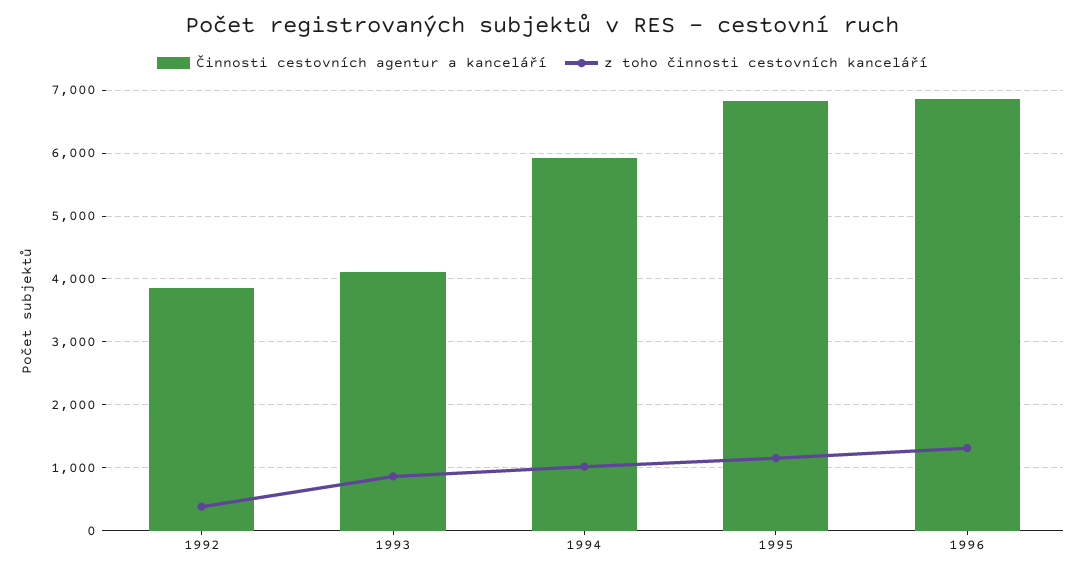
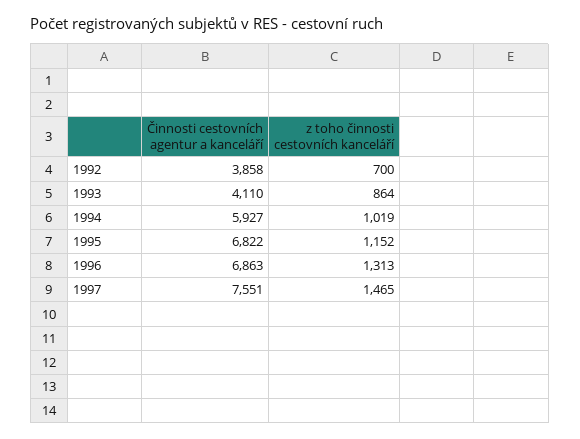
z toho činnosti cestovních kanceláří, 1992: 400 -> 700
Činnosti cestovních agentur a kanceláří, 1997: none -> 7551
z toho činnosti cestovních kanceláří, 1997: none -> 1465

